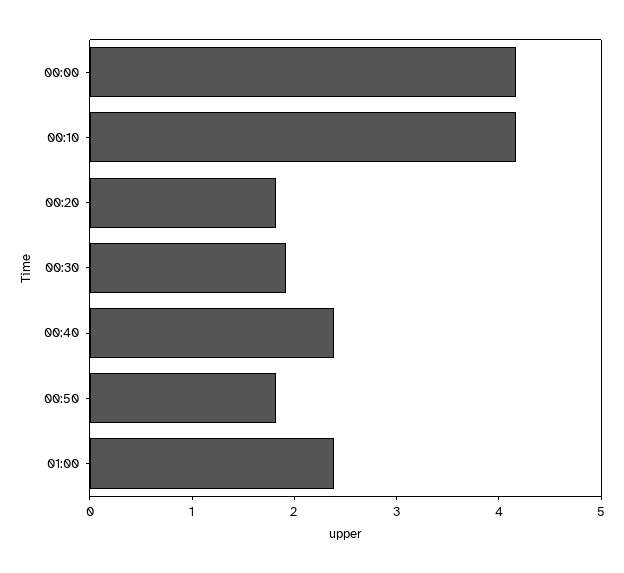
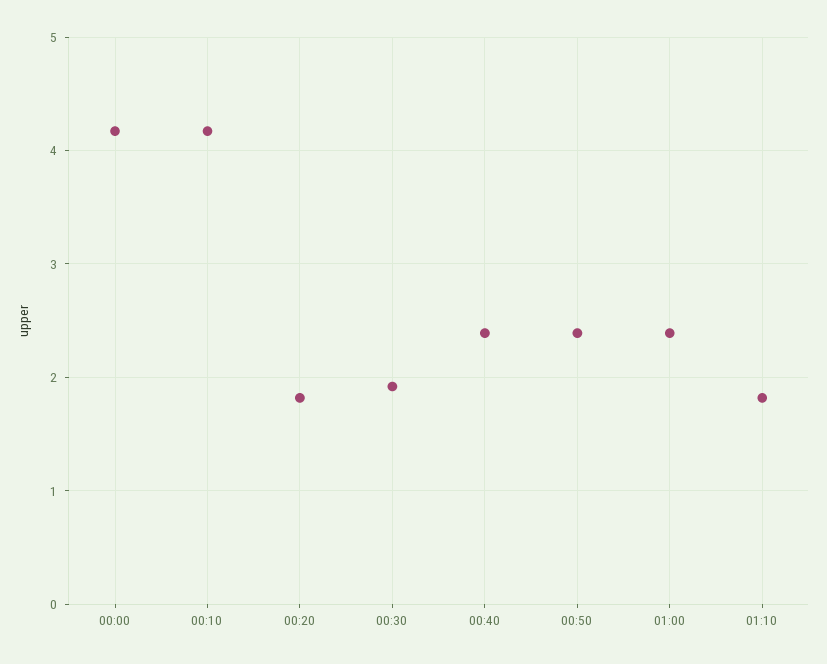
00:50: 1.8 -> 2.4
01:10: none -> 1.8

